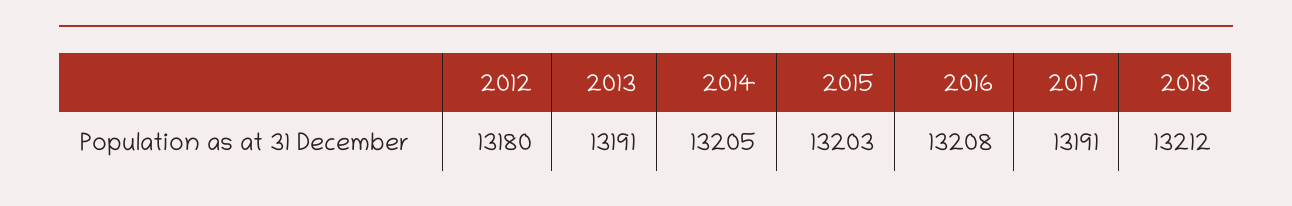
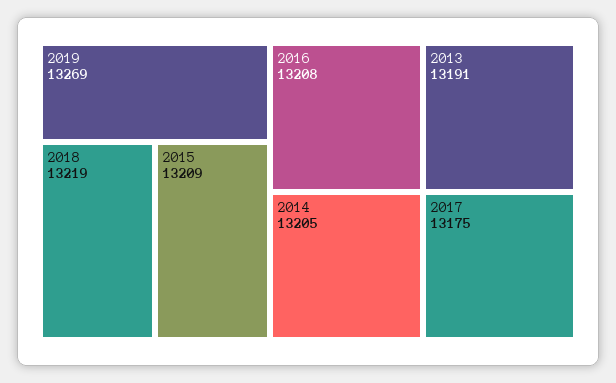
2012: 13180 -> none
2015: 13203 -> 13209
2017: 13191 -> 13175
2018: 13212 -> 13219
2019: none -> 13269

